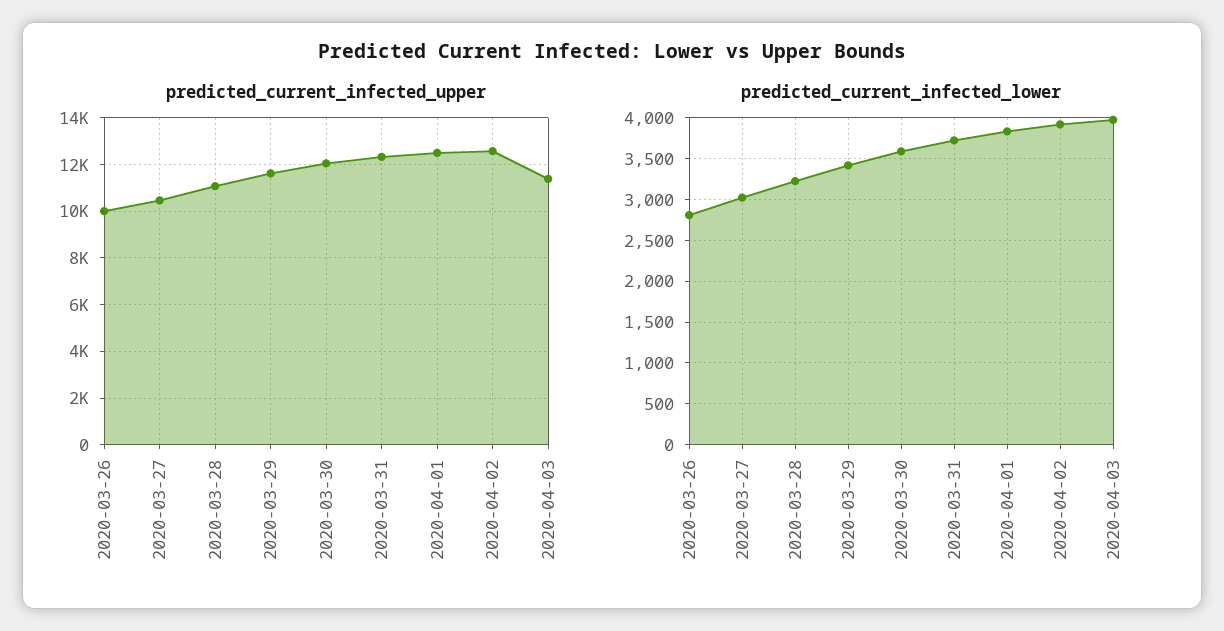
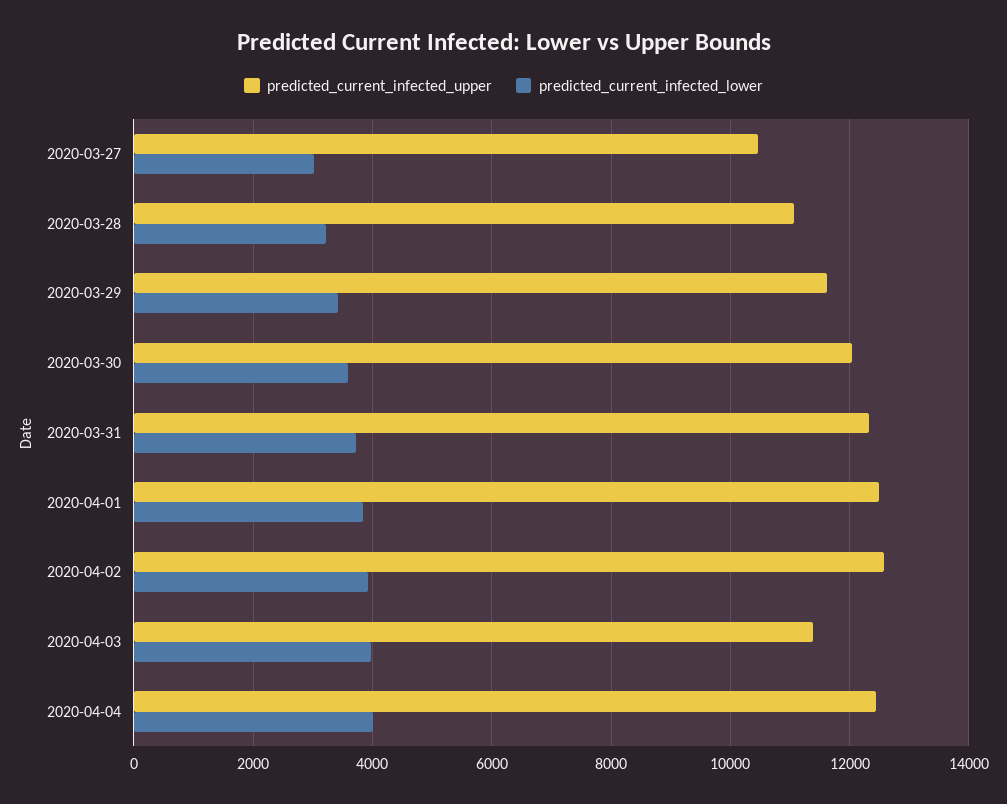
predicted_current_infected_upper, 2020-03-26: 10000 -> none
predicted_current_infected_lower, 2020-03-26: 2800 -> none
predicted_current_infected_upper, 2020-04-04: none -> 12400
predicted_current_infected_lower, 2020-04-04: none -> 4000

